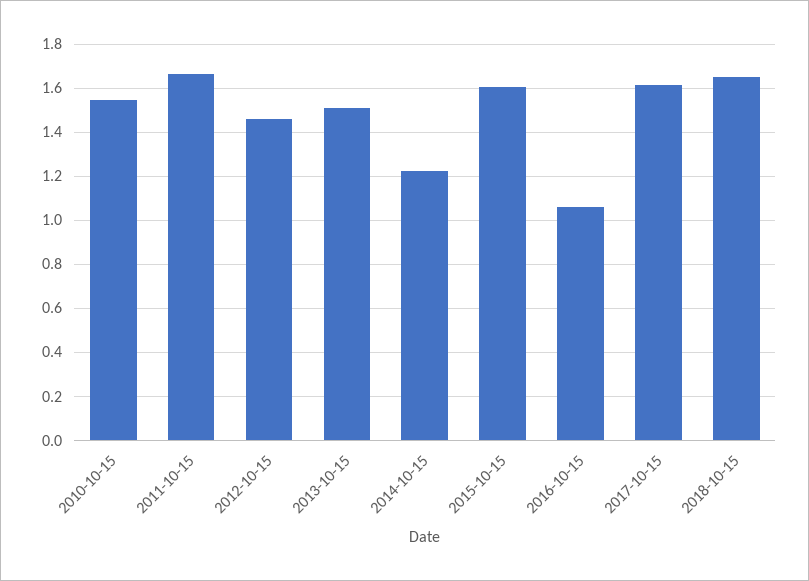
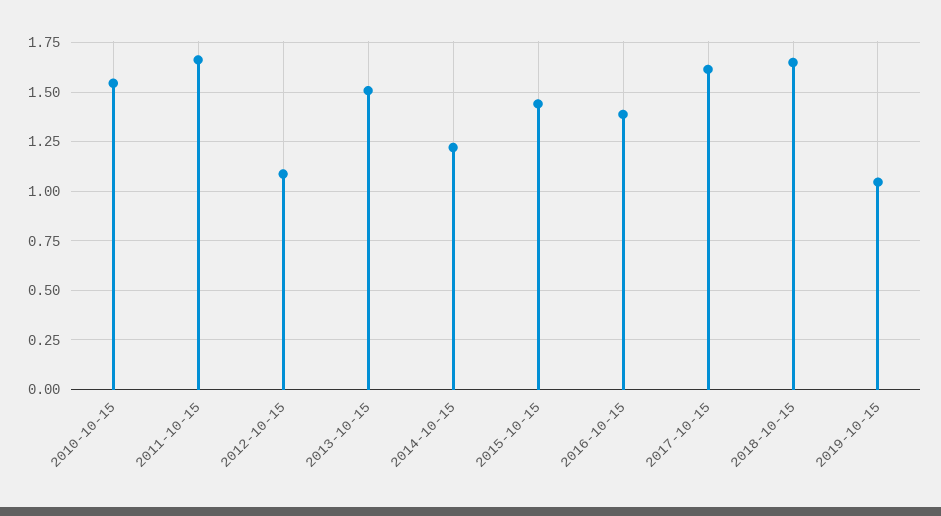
2012-10-15: 1.45 -> 1.1
2015-10-15: 1.6 -> 1.45
2016-10-15: 1.05 -> 1.4
2019-10-15: none -> 1.05

